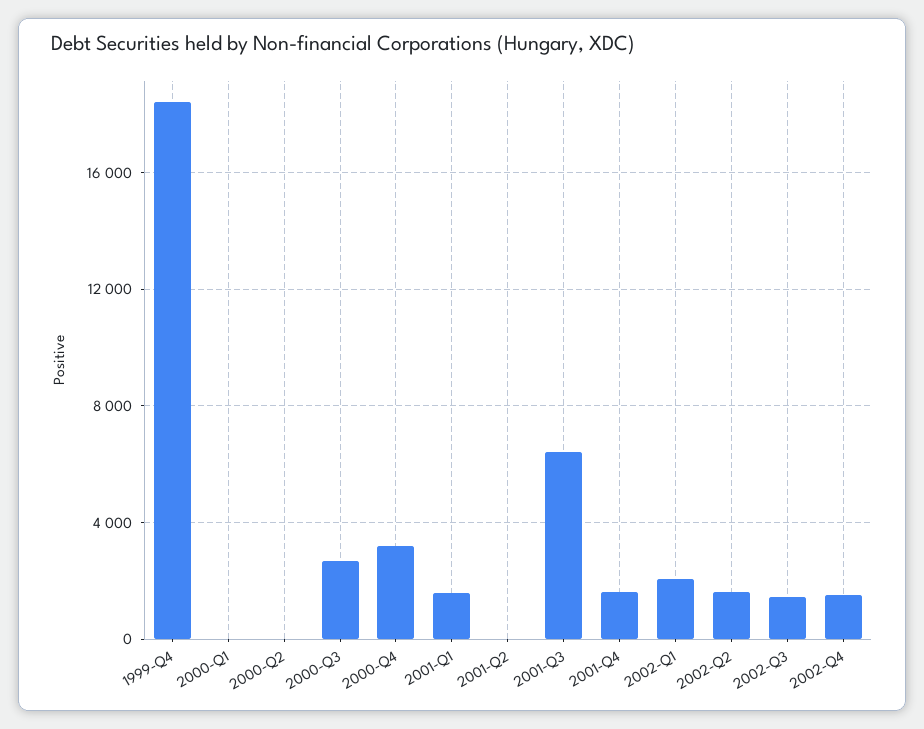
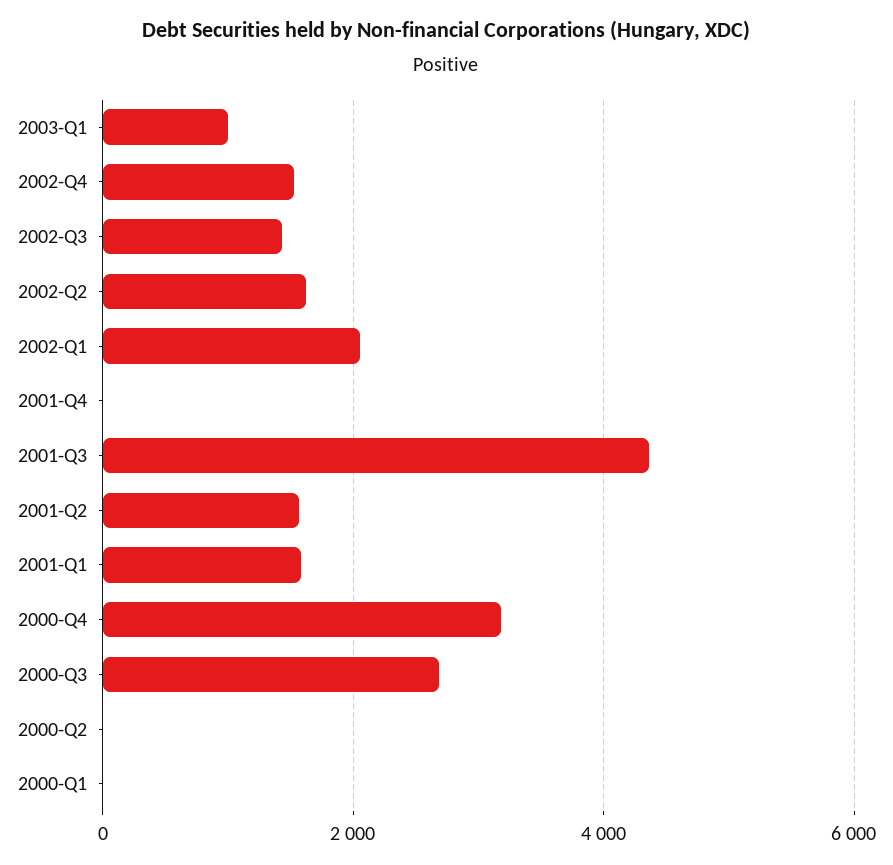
1999-Q4: 18500 -> none
2001-Q2: 0 -> 1600
2001-Q3: 6500 -> 4400
2001-Q4: 1500 -> 0
2003-Q1: none -> 1000

